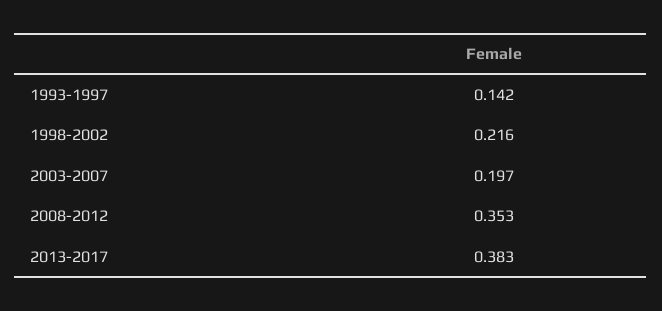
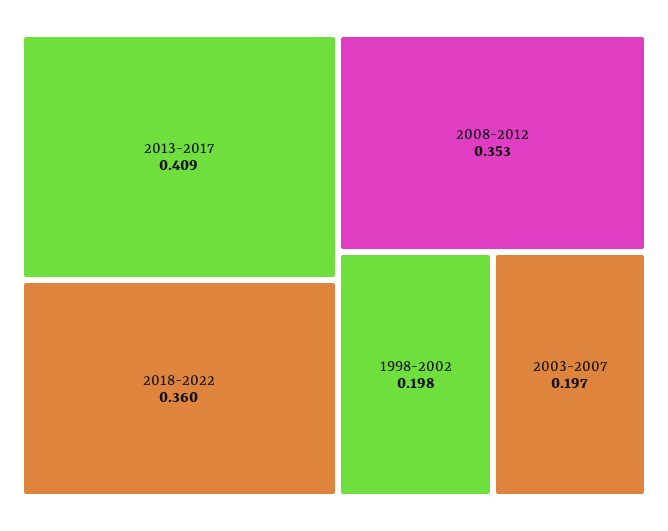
1993-1997: 0.142 -> none
1998-2002: 0.216 -> 0.198
2013-2017: 0.383 -> 0.409
2018-2022: none -> 0.36

